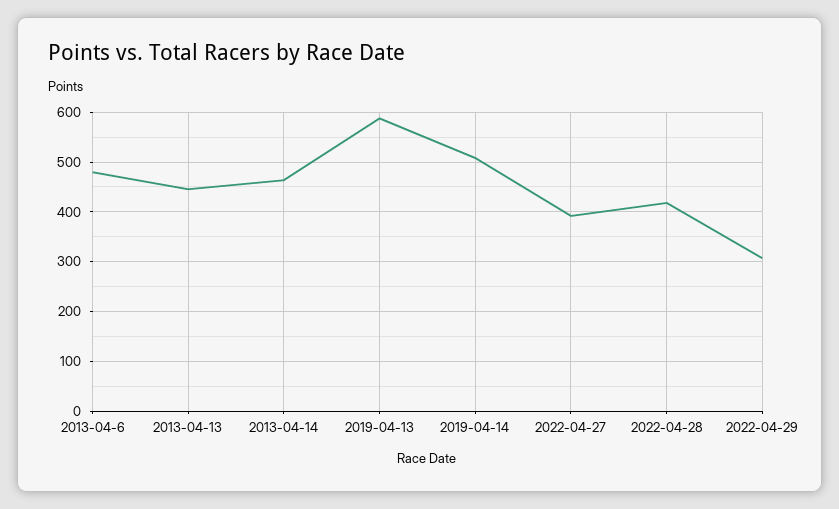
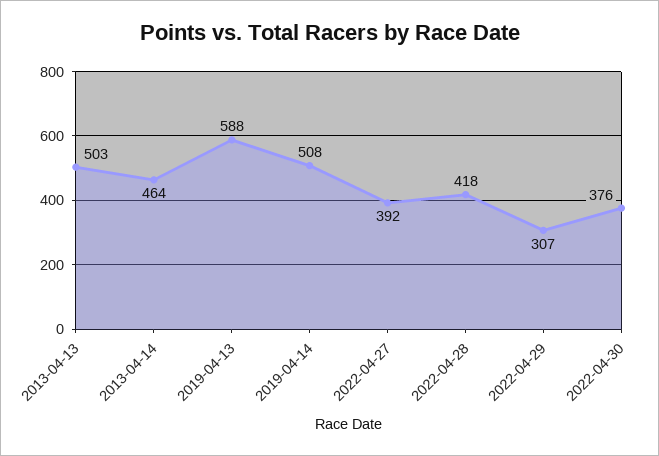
2013-04-6: 480 -> none
2013-04-13: 440 -> 503
2022-04-30: none -> 376

